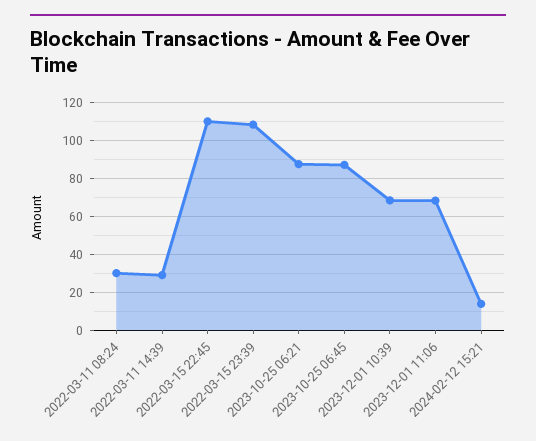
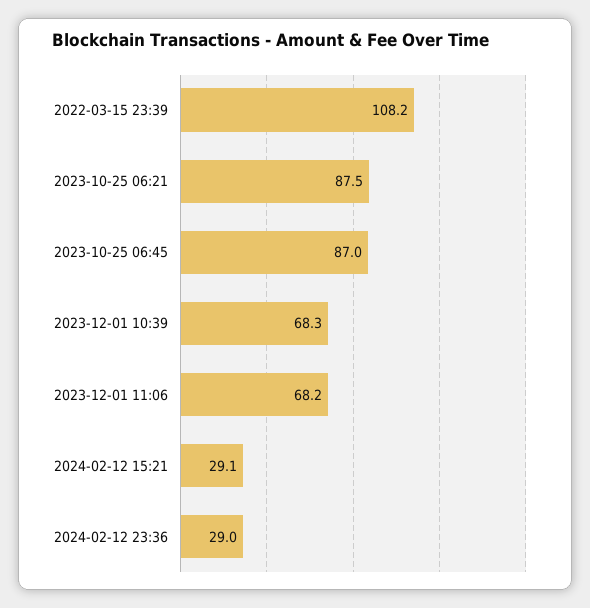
2022-03-11 08:24: 30 -> none
2022-03-11 14:39: 30 -> none
2022-03-15 22:45: 110 -> none
2024-02-12 15:21: 15 -> 29.1
2024-02-12 23:36: none -> 29

